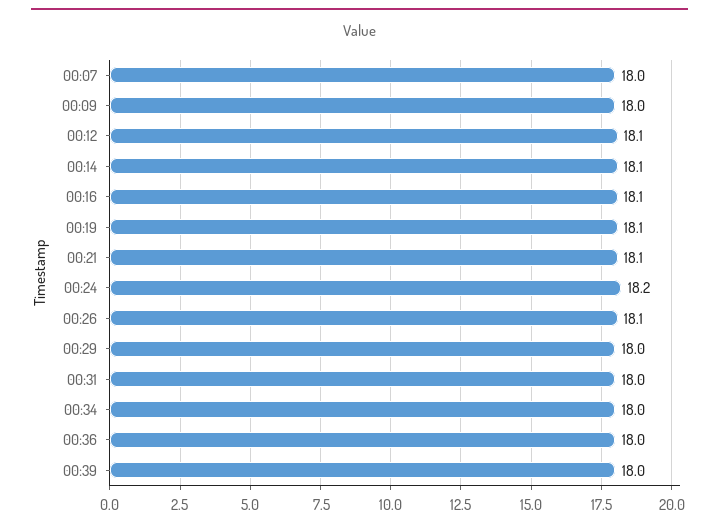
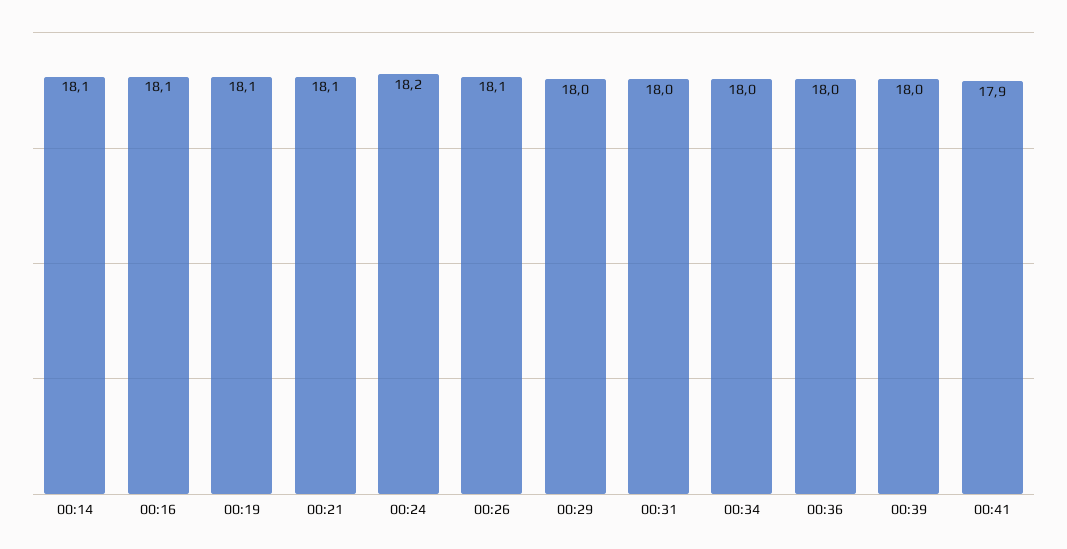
00:07: 18 -> none
00:09: 18 -> none
00:12: 18.1 -> none
00:41: none -> 17.9

